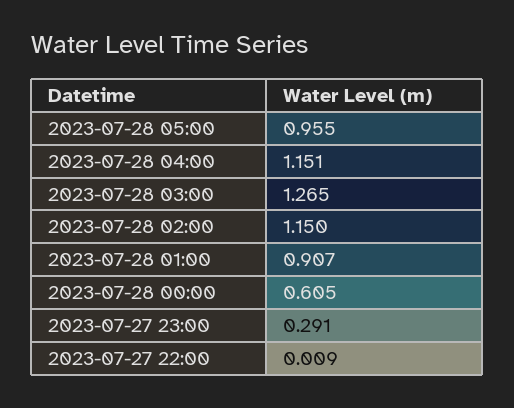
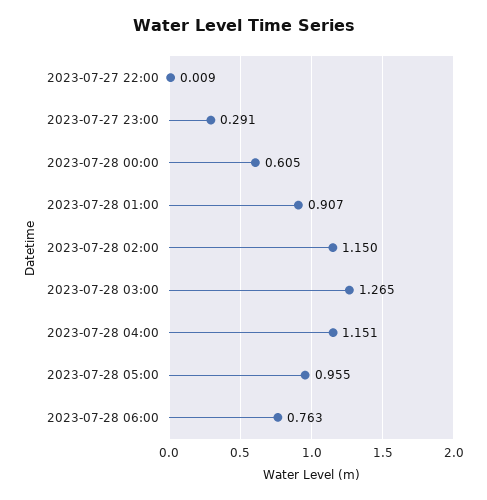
2023-07-28 06:00: none -> 0.763

